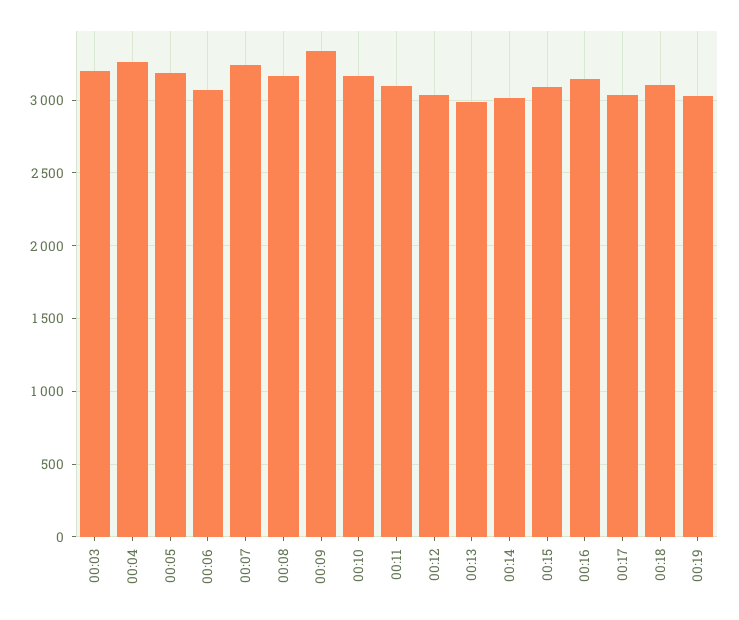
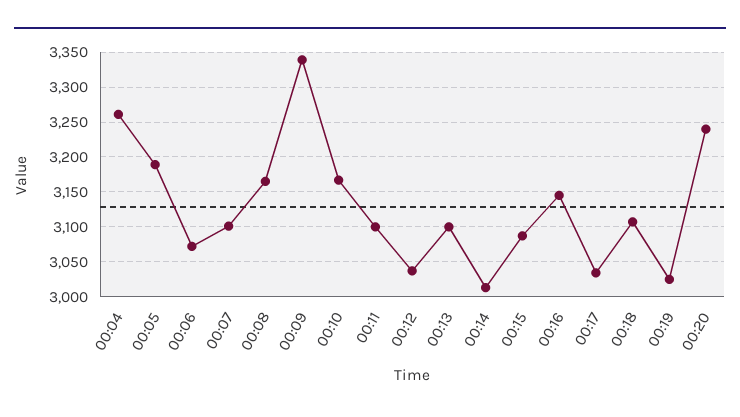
00:03: 3200 -> none
00:07: 3250 -> 3100
00:13: 3000 -> 3100
00:20: none -> 3240

